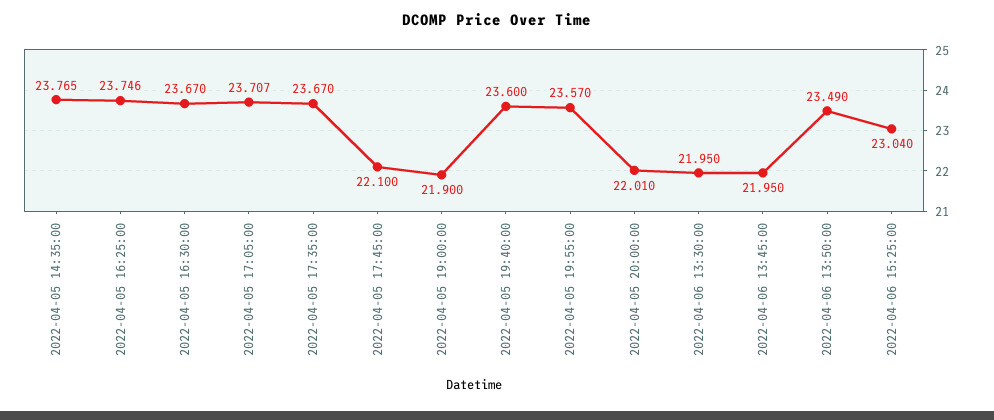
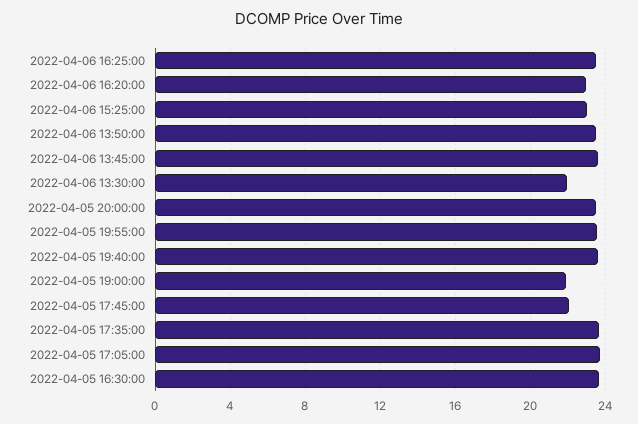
2022-04-05 14:35:00: 23.765 -> none
2022-04-05 16:25:00: 23.746 -> none
2022-04-05 20:00:00: 22.01 -> 23.5
2022-04-06 13:45:00: 21.95 -> 23.5
2022-04-06 16:25:00: none -> 23.5
2022-04-06 16:20:00: none -> 23

